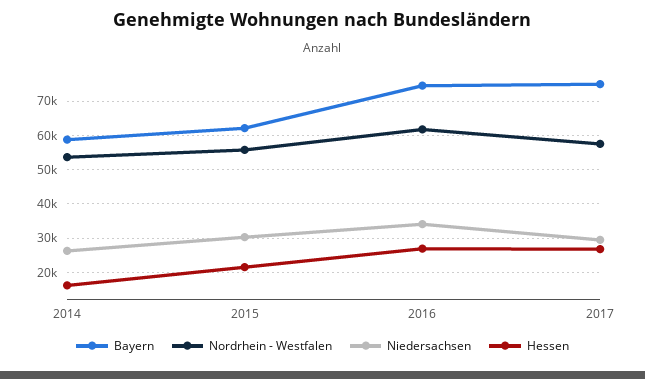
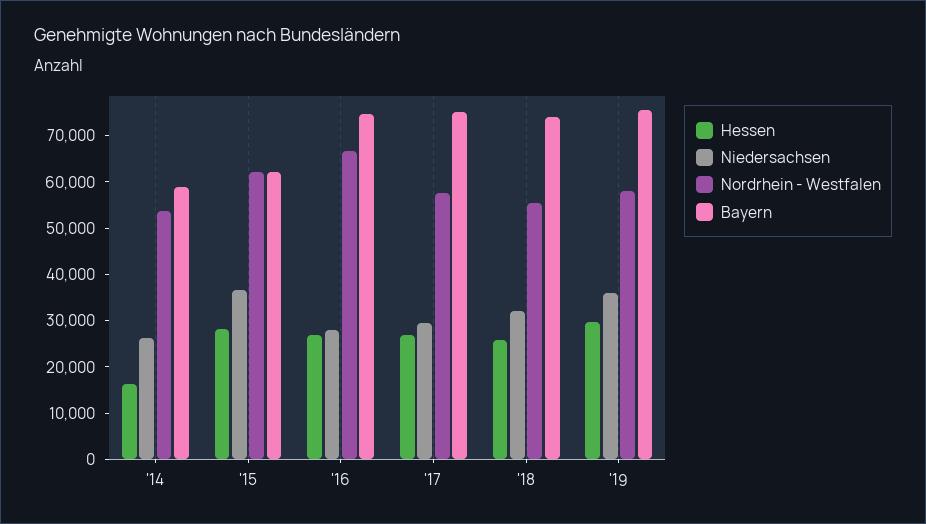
Nordrhein - Westfalen, 2015: 56000 -> 62000
Niedersachsen, 2015: 30000 -> 36000
Hessen, 2015: 22000 -> 28000
Nordrhein - Westfalen, 2016: 62000 -> 66000
Niedersachsen, 2016: 34000 -> 28000
Hessen, '18: none -> 26000
Niedersachsen, '18: none -> 32000
Nordrhein - Westfalen, '18: none -> 56000
Bayern, '18: none -> 74000
Hessen, '19: none -> 30000
Niedersachsen, '19: none -> 36000
Nordrhein - Westfalen, '19: none -> 58000
Bayern, '19: none -> 76000

